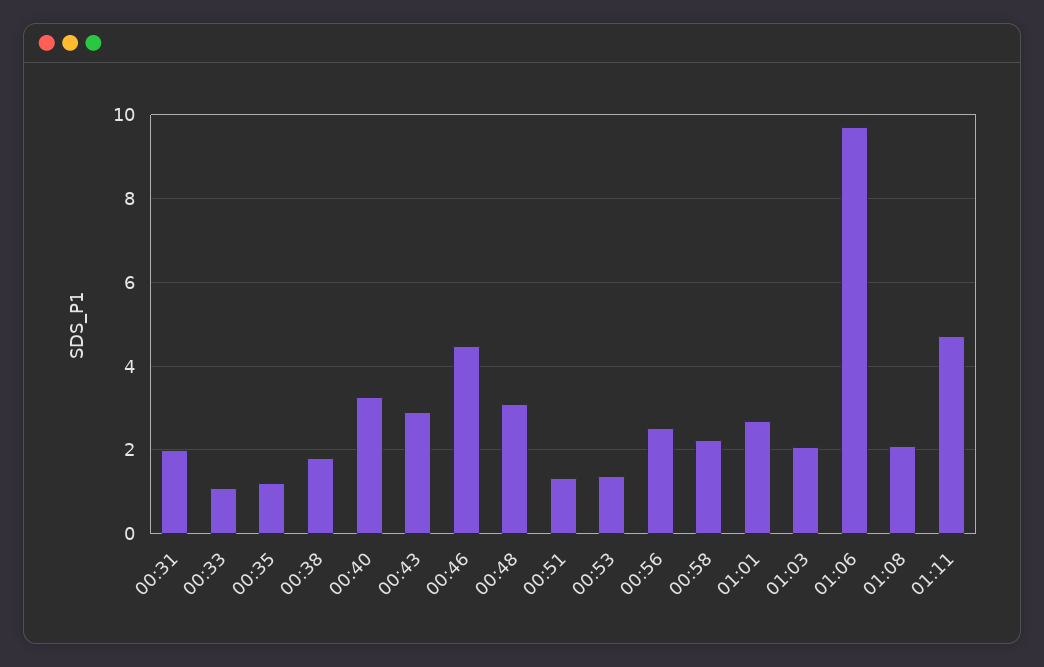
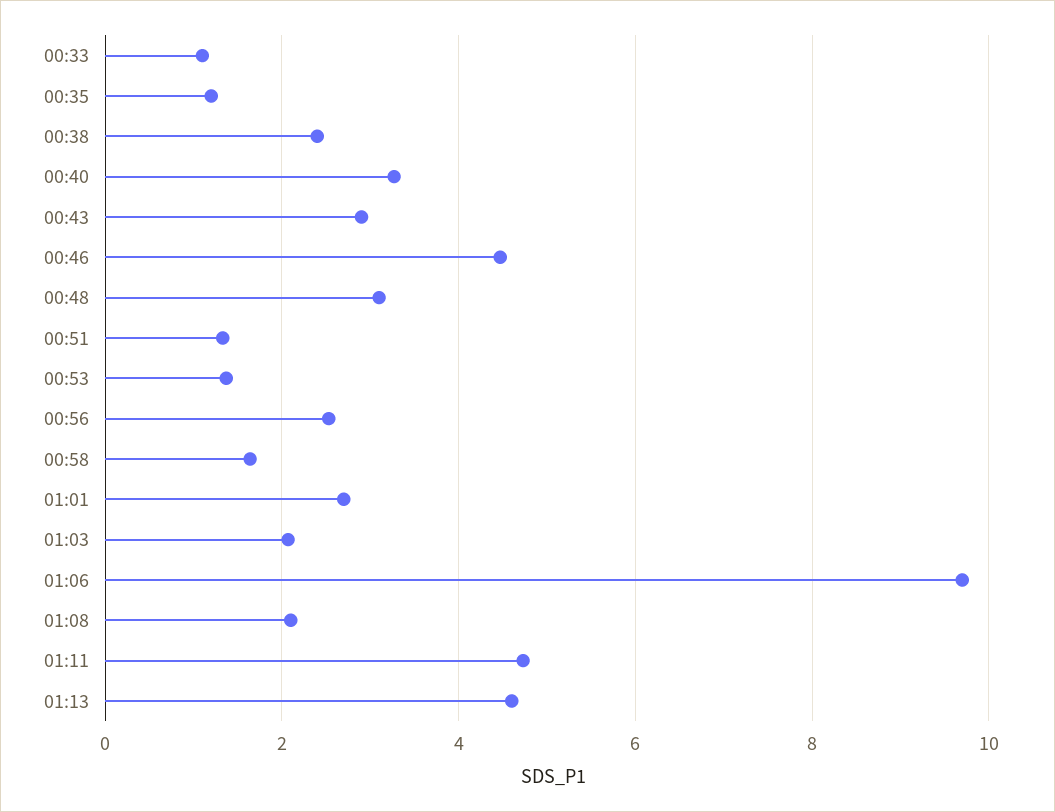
00:31: 2 -> none
00:38: 1.8 -> 2.4
00:58: 2.2 -> 1.6
01:13: none -> 4.6

